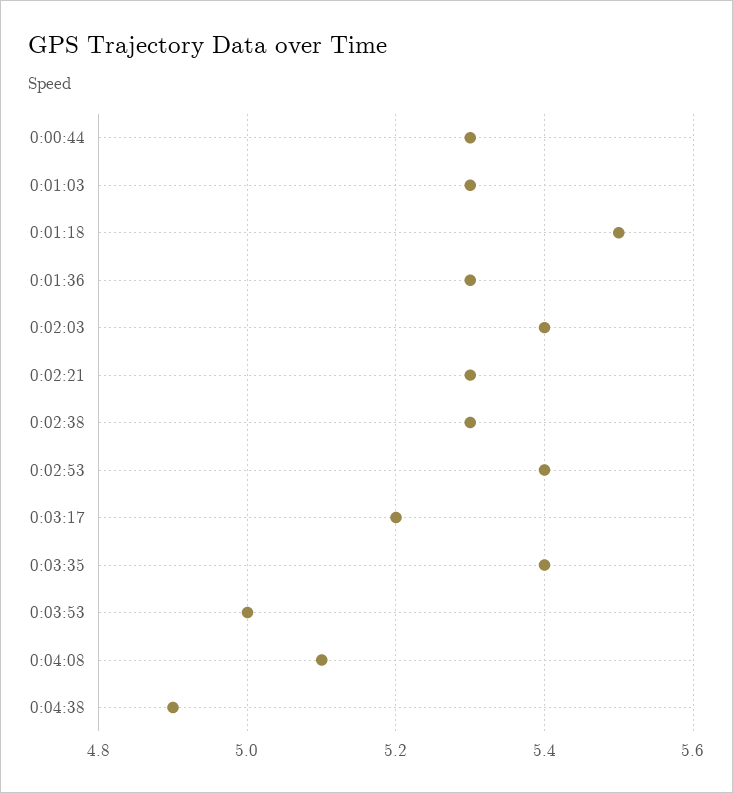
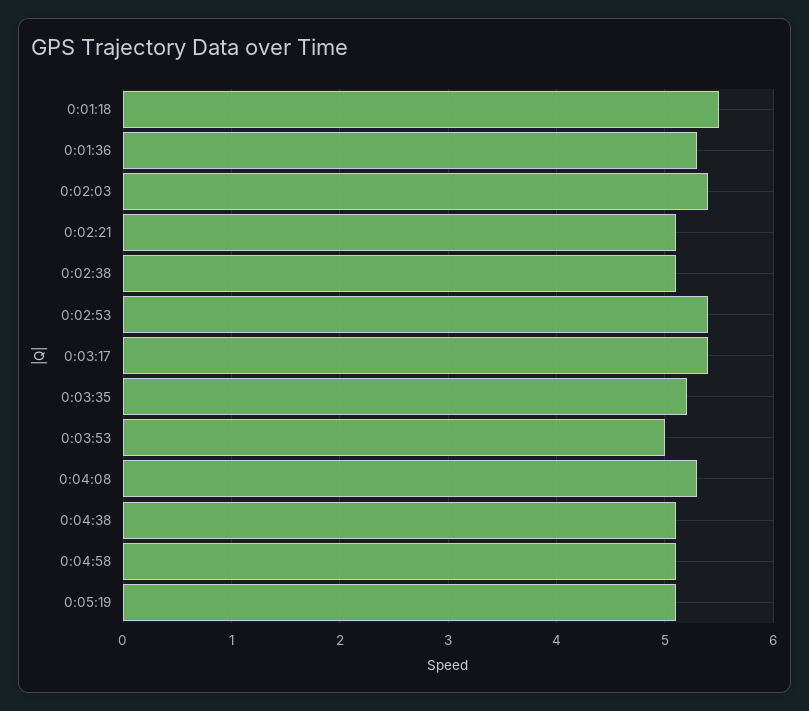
0:00:44: 5.3 -> none
0:01:03: 5.3 -> none
0:02:21: 5.3 -> 5.1
0:02:38: 5.3 -> 5.1
0:03:17: 5.2 -> 5.4
0:03:35: 5.4 -> 5.2
0:04:08: 5.1 -> 5.3
0:04:38: 4.9 -> 5.1
0:04:58: none -> 5.1
0:05:19: none -> 5.1

